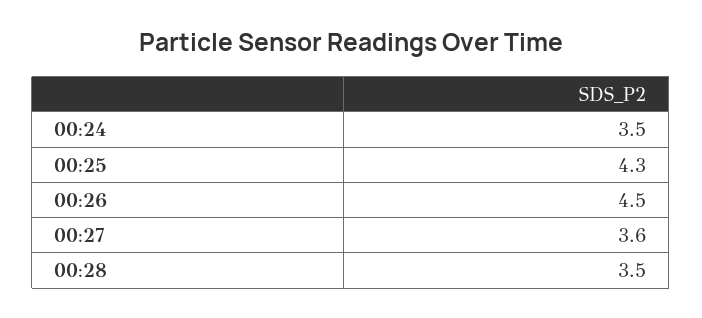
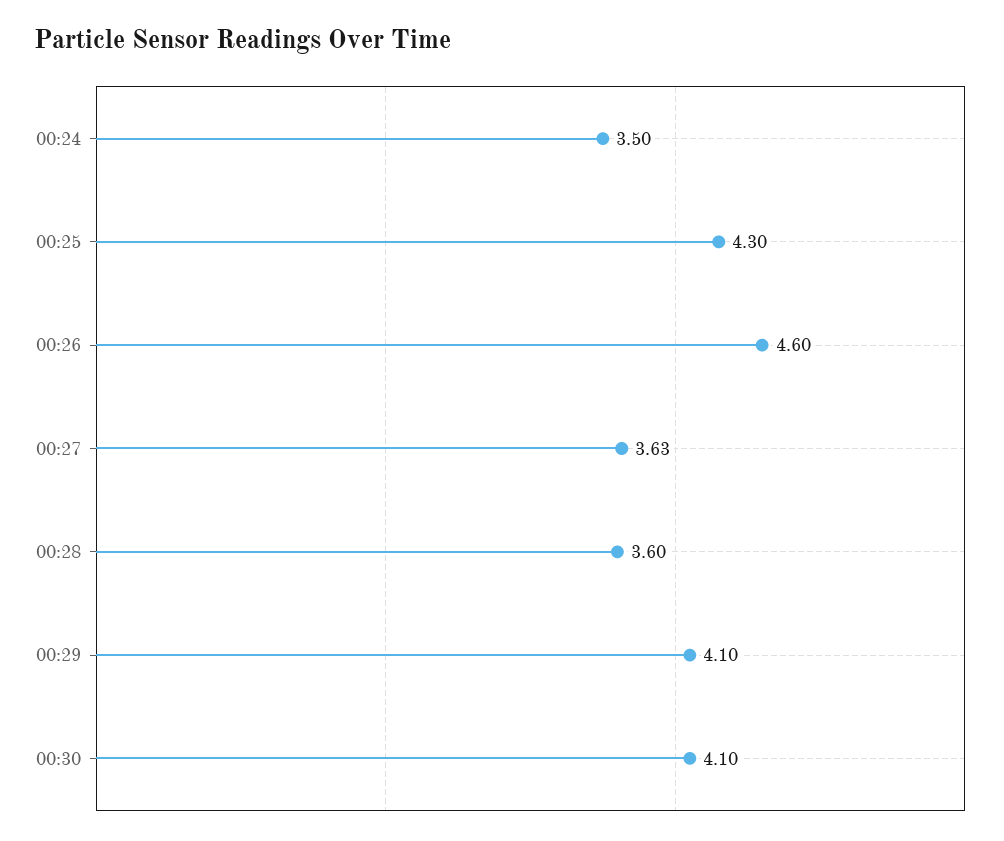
00:26: 4.5 -> 4.6
00:27: 3.6 -> 3.63
00:28: 3.5 -> 3.6
00:29: none -> 4.1
00:30: none -> 4.1

